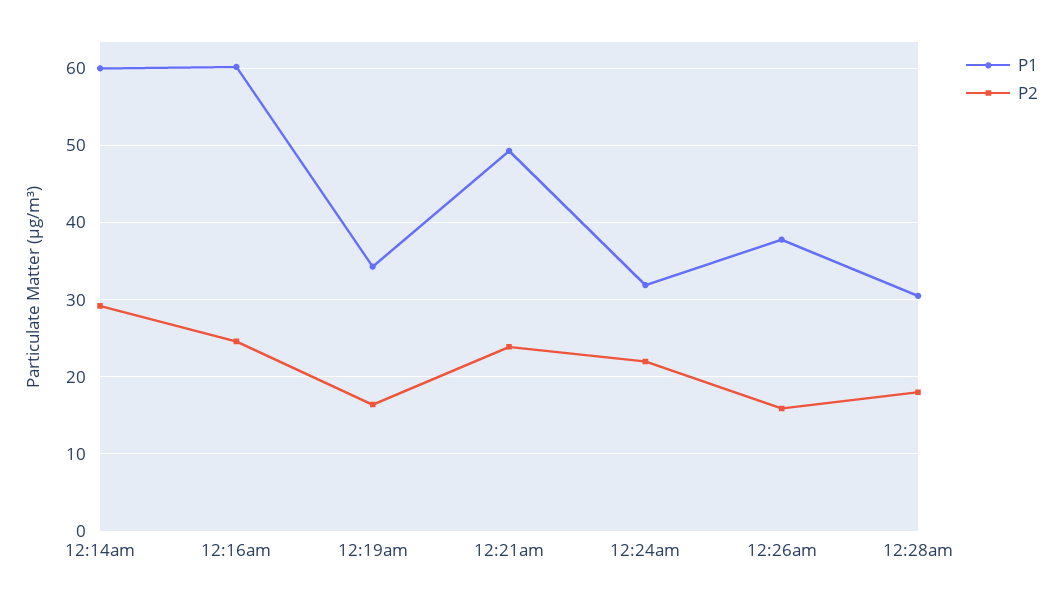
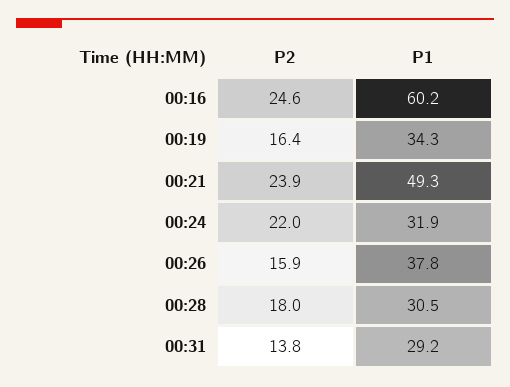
P1, 12:14am: 60 -> none
P2, 12:14am: 29 -> none
P2, 00:31: none -> 13.8
P1, 00:31: none -> 29.2

